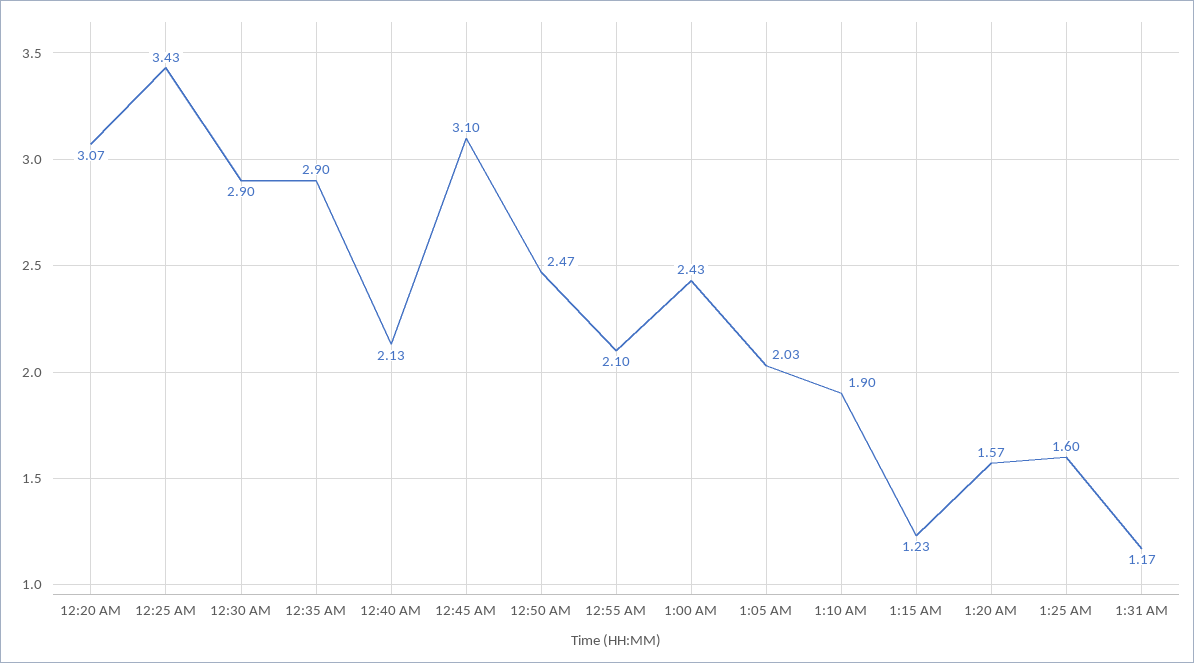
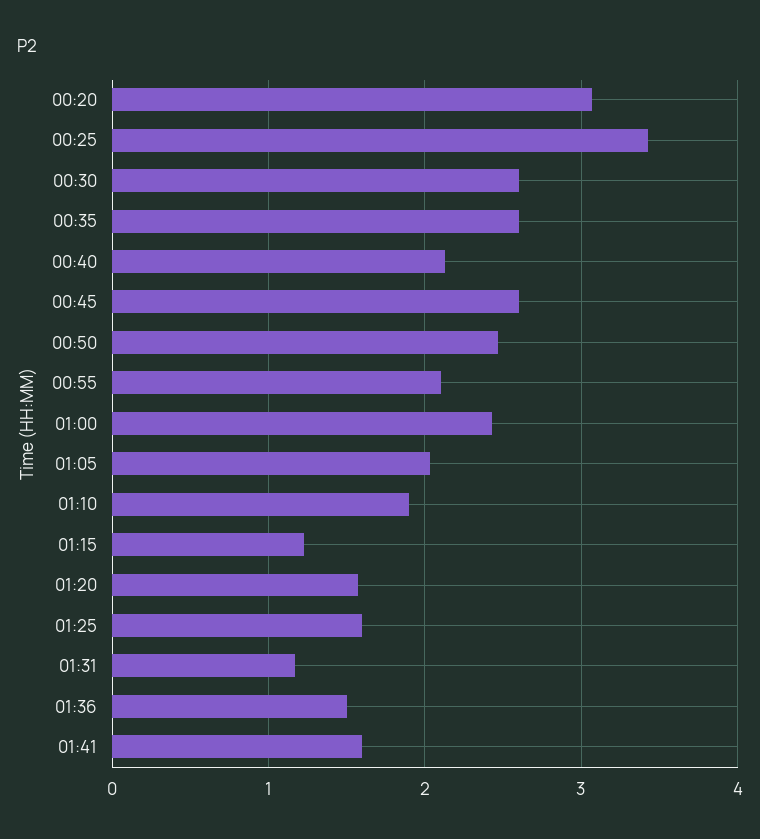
12:30 AM: 2.9 -> 2.6
12:35 AM: 2.9 -> 2.6
12:45 AM: 3.1 -> 2.6
01:36: none -> 1.5
01:41: none -> 1.6

